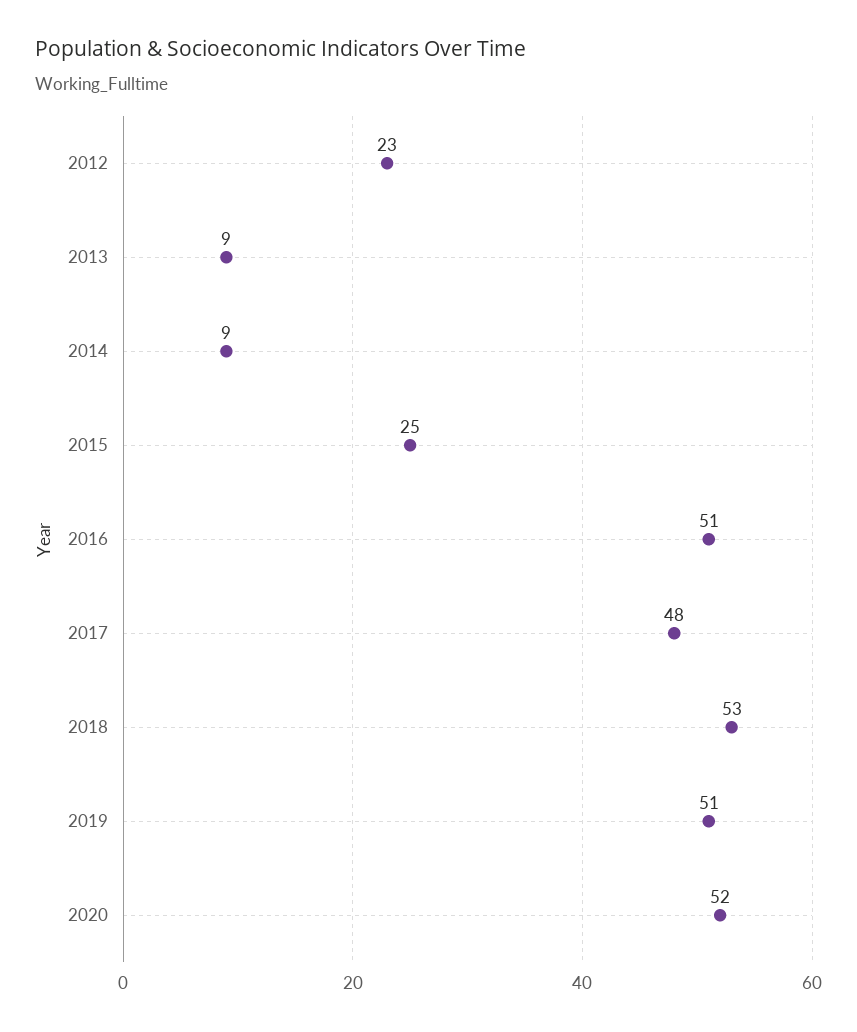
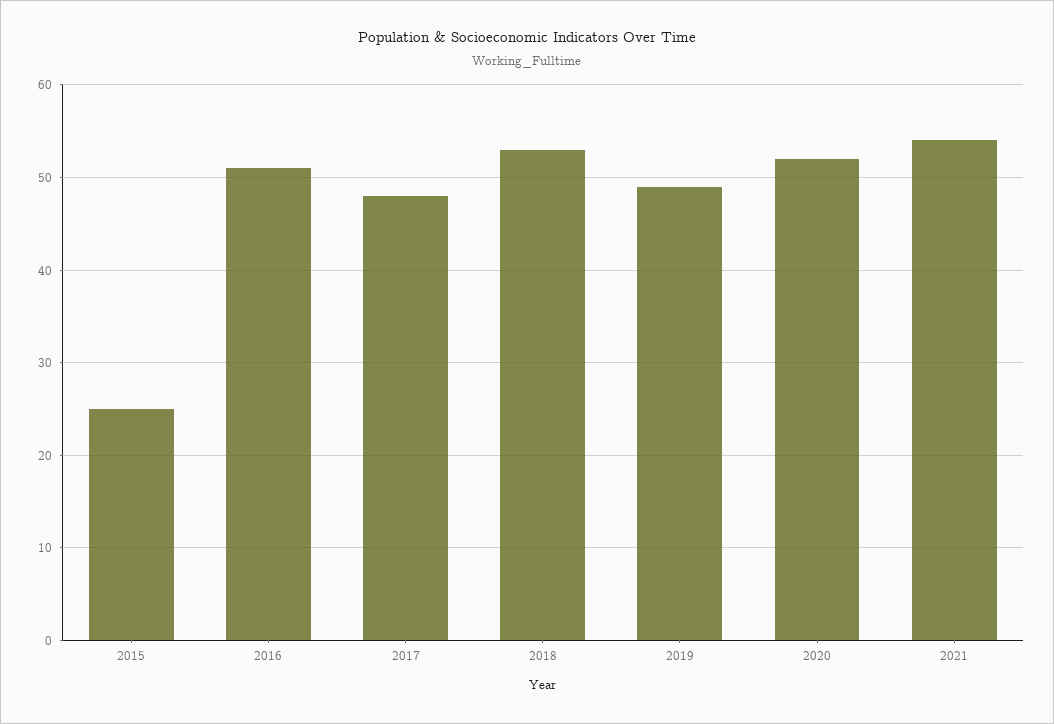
2012: 23 -> none
2013: 9 -> none
2014: 9 -> none
2019: 51 -> 49
2021: none -> 54

